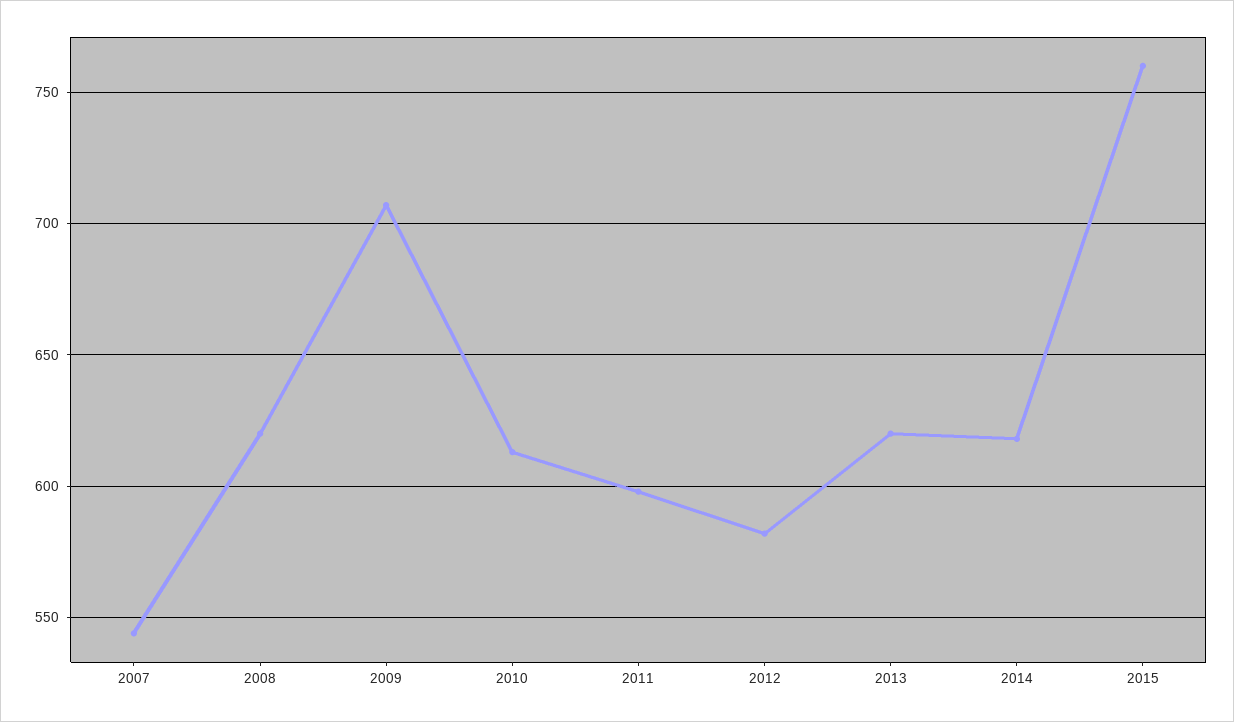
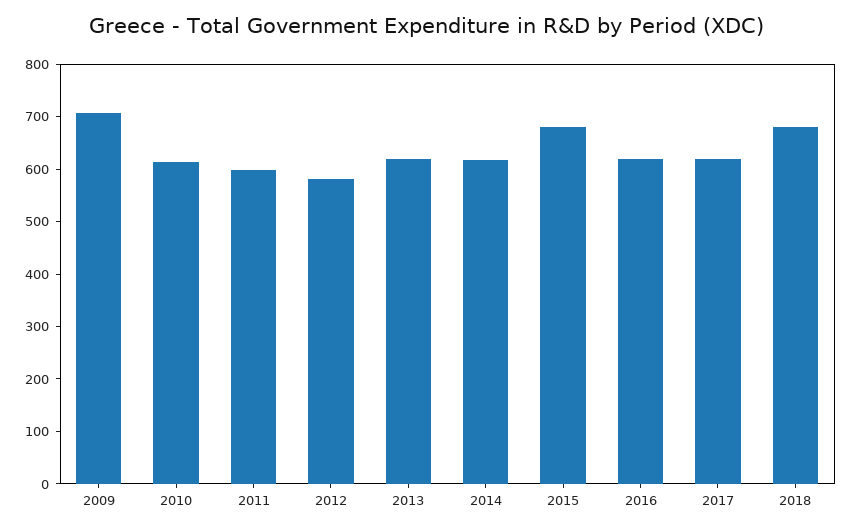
2007: 545 -> none
2008: 620 -> none
2015: 760 -> 680
2016: none -> 620
2017: none -> 620
2018: none -> 680

